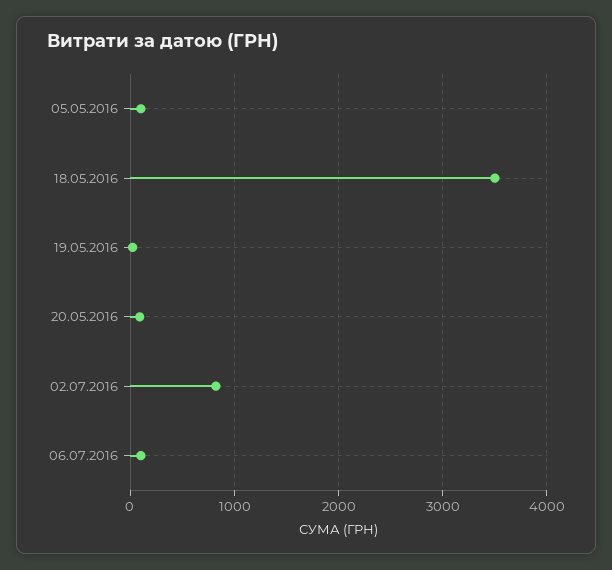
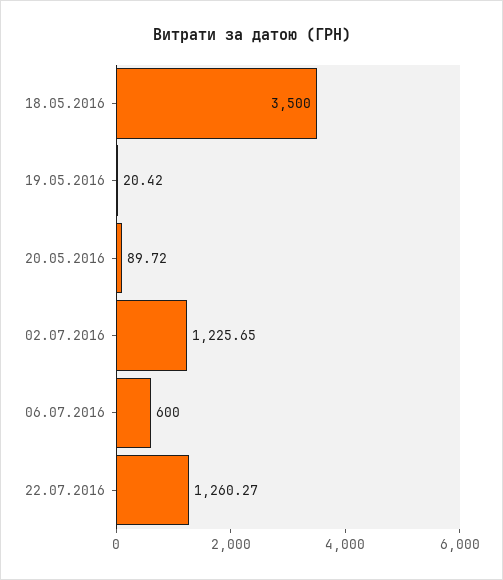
05.05.2016: 100 -> none
02.07.2016: 800 -> 1225.65
06.07.2016: 100 -> 600
22.07.2016: none -> 1260.27

